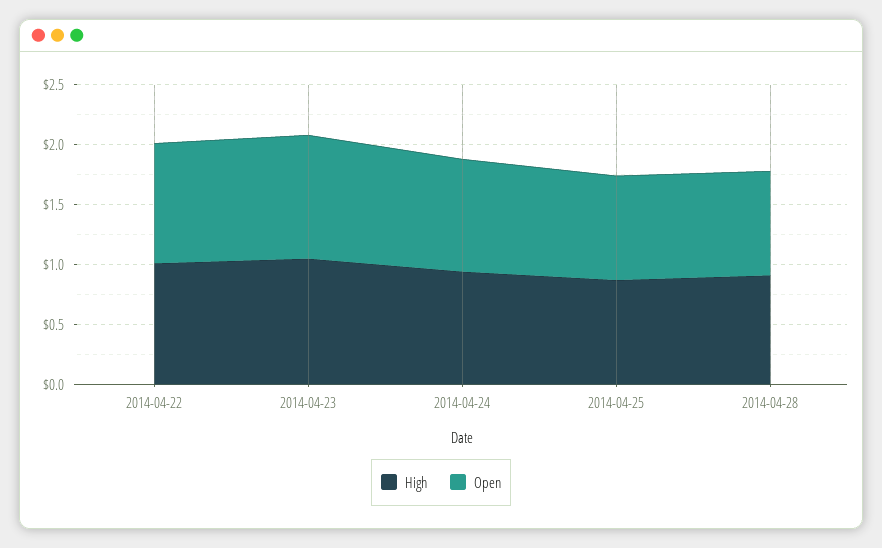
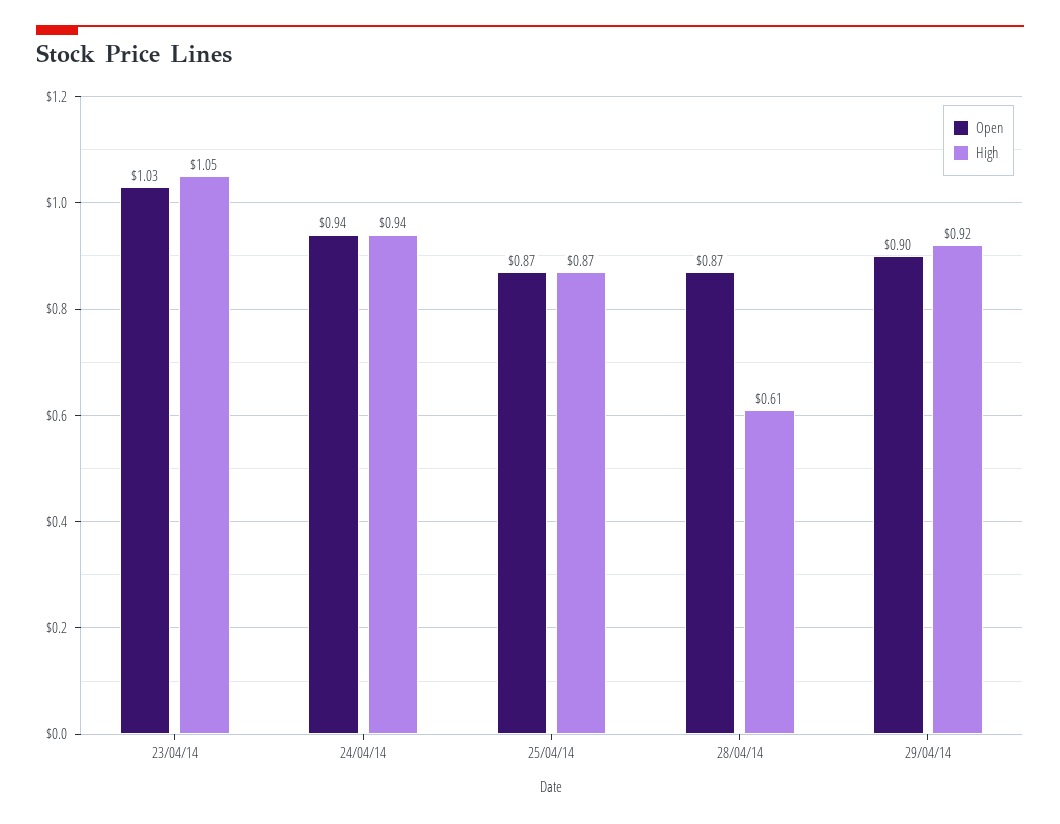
High, 2014-04-22: 1 -> none
Open, 2014-04-22: 1 -> none
High, 2014-04-28: 0.9 -> 0.61
Open, 29/04/14: none -> 0.9
High, 29/04/14: none -> 0.92

